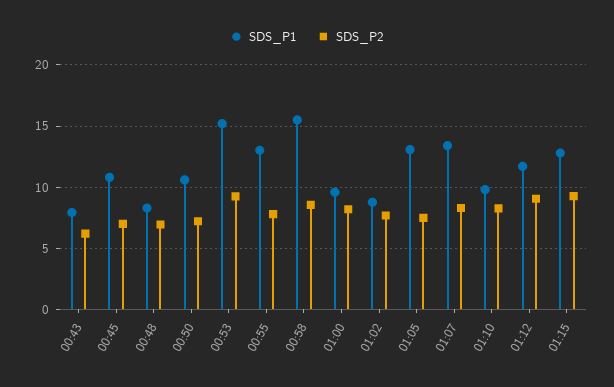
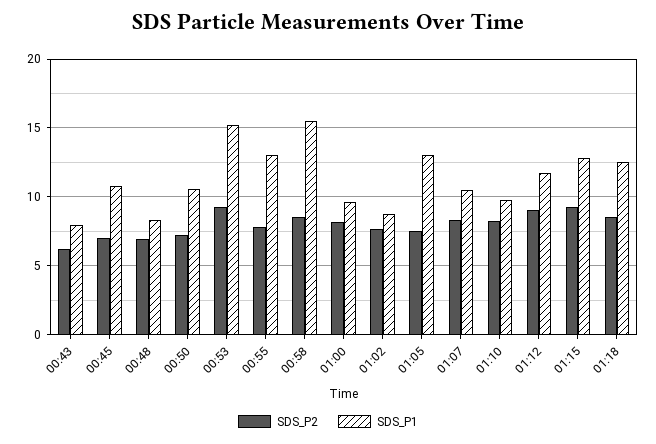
SDS_P1, 01:07: 13.5 -> 10.5
SDS_P2, 01:18: none -> 8.5
SDS_P1, 01:18: none -> 12.5

